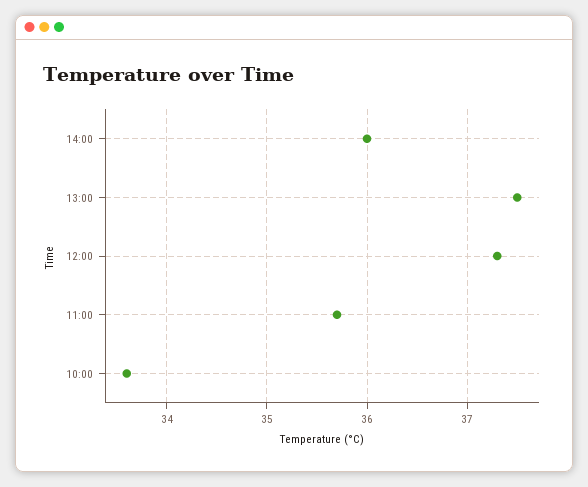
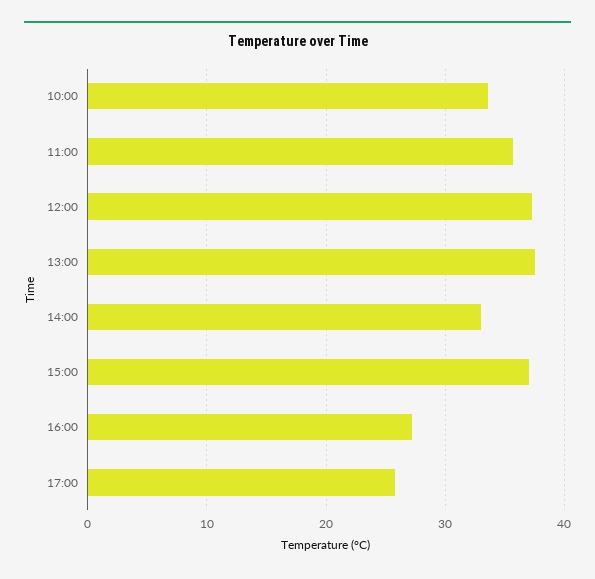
14:00: 36 -> 33
15:00: none -> 37
16:00: none -> 27
17:00: none -> 26

